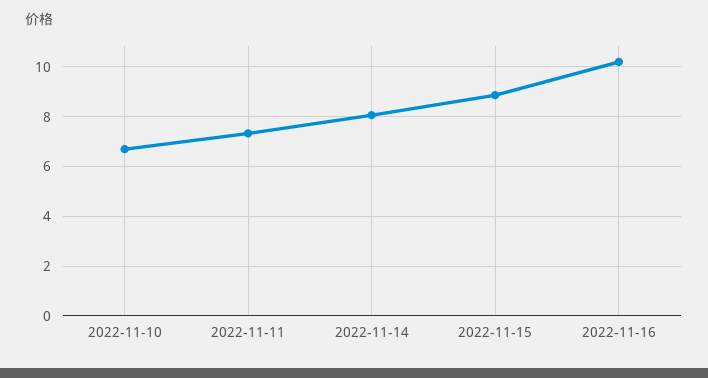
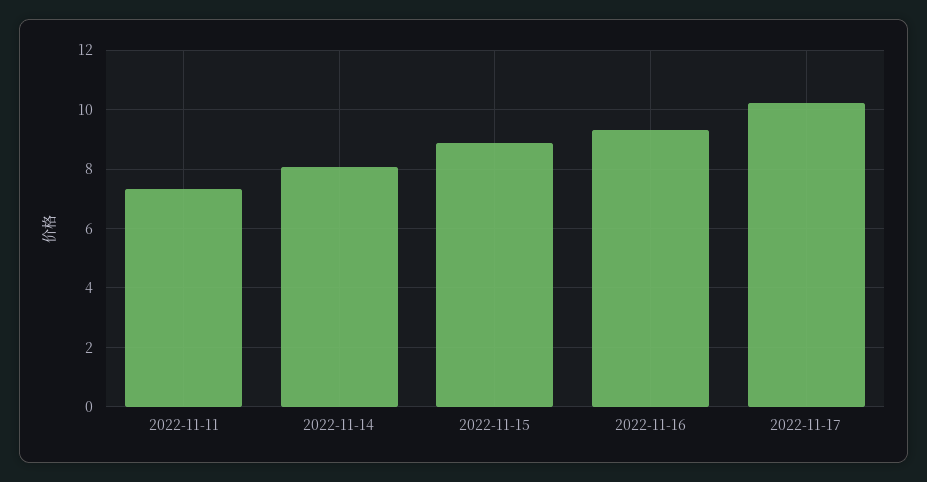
2022-11-10: 6.75 -> none
2022-11-16: 10.25 -> 9.25
2022-11-17: none -> 10.25

